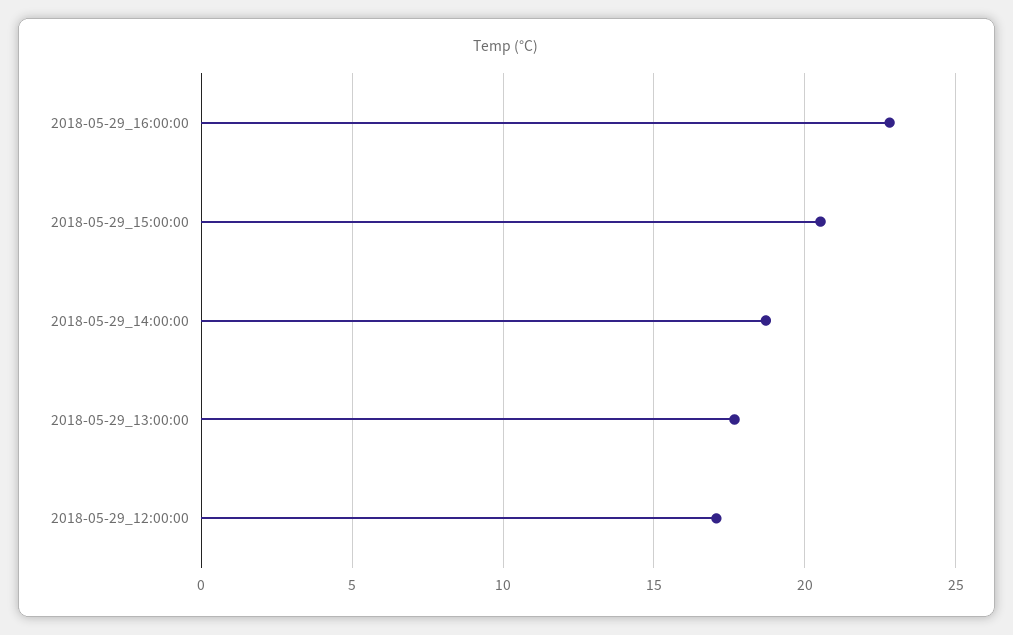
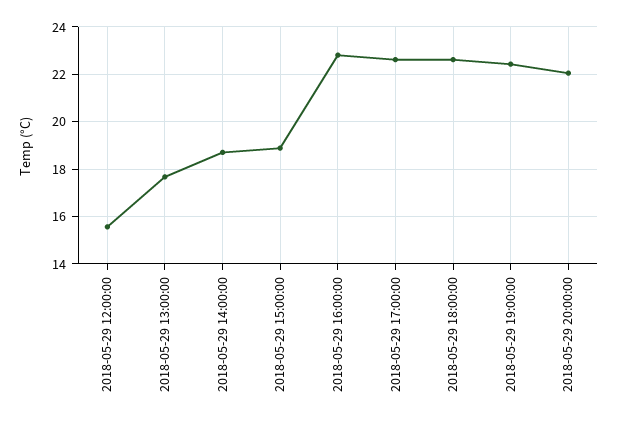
2018-05-29_15:00:00: 20.5 -> 19
2018-05-29_12:00:00: 17 -> 15.5
2018-05-29 17:00:00: none -> 22.5
2018-05-29 18:00:00: none -> 22.5
2018-05-29 19:00:00: none -> 22.5
2018-05-29 20:00:00: none -> 22

